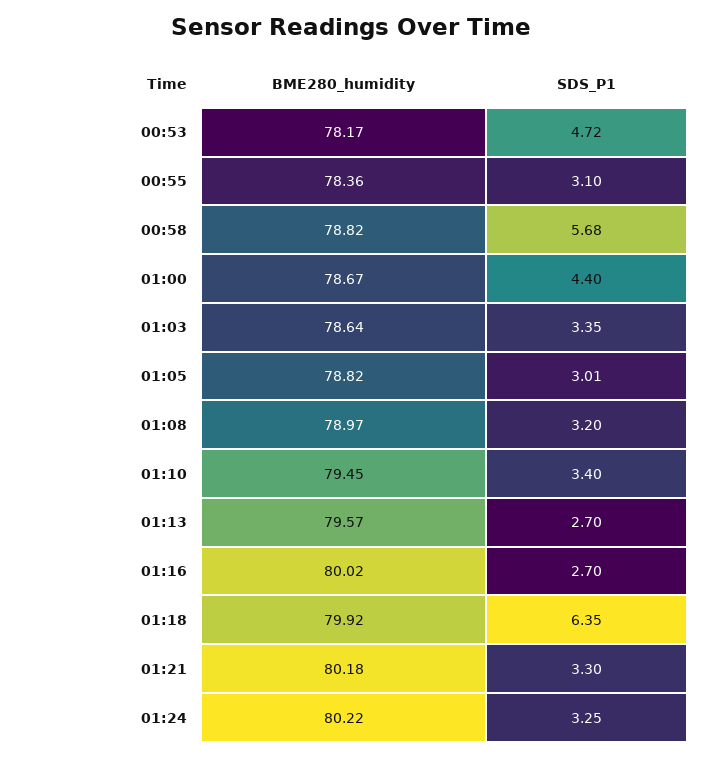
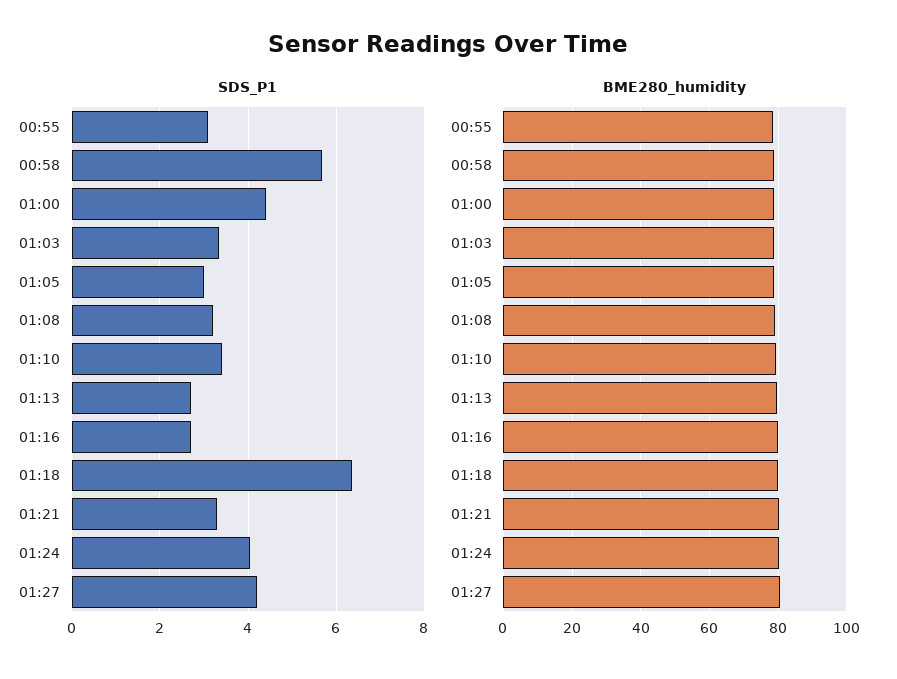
BME280_humidity, 00:53: 78.17 -> none
SDS_P1, 00:53: 4.72 -> none
SDS_P1, 01:24: 3.25 -> 4
SDS_P1, 01:27: none -> 4.2
BME280_humidity, 01:27: none -> 80

